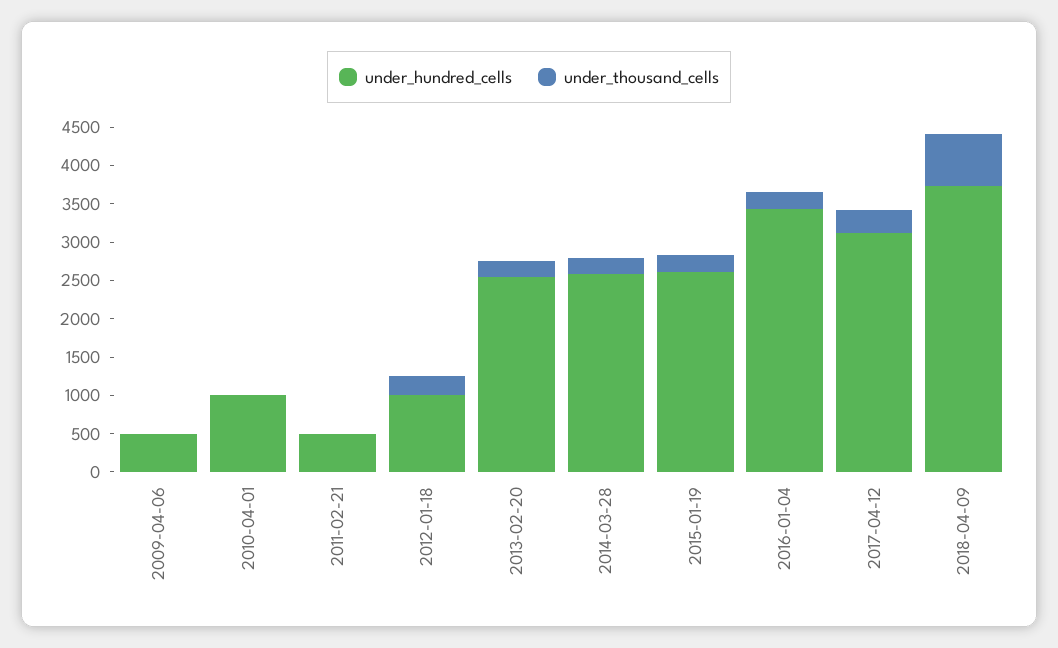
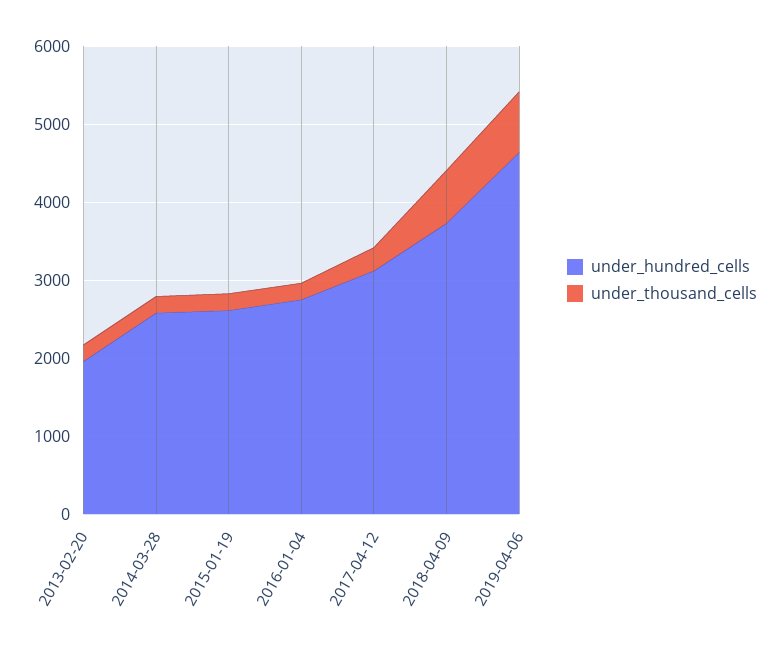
under_hundred_cells, 2009-04-06: 500 -> none
under_thousand_cells, 2009-04-06: 0 -> none
under_hundred_cells, 2010-04-01: 1000 -> none
under_thousand_cells, 2010-04-01: 0 -> none
under_hundred_cells, 2011-02-21: 500 -> none
under_thousand_cells, 2011-02-21: 0 -> none
under_hundred_cells, 2012-01-18: 1000 -> none
under_thousand_cells, 2012-01-18: 250 -> none
under_hundred_cells, 2013-02-20: 2500 -> 2000
under_hundred_cells, 2016-01-04: 3500 -> 2800
under_hundred_cells, 2019-04-06: none -> 4600
under_thousand_cells, 2019-04-06: none -> 800

